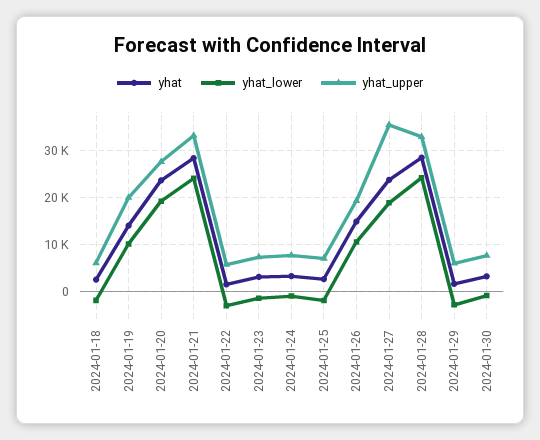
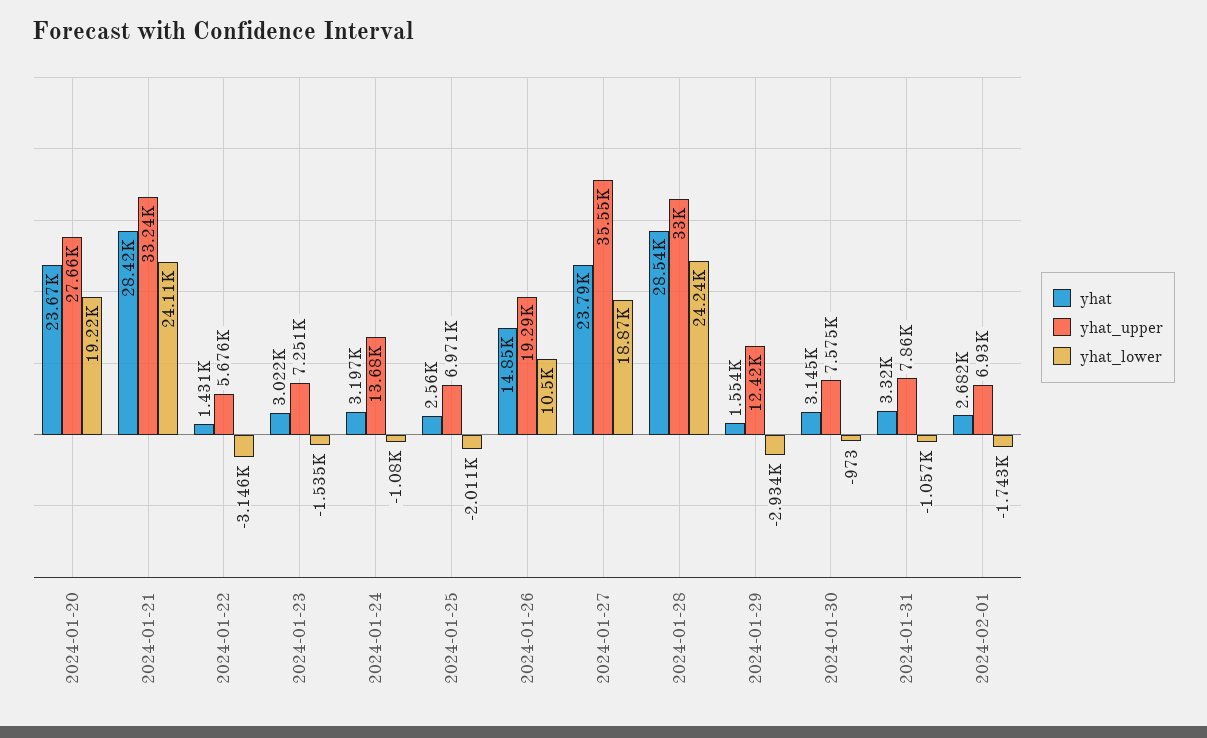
yhat, 2024-01-18: 2000 -> none
yhat_lower, 2024-01-18: -2000 -> none
yhat_upper, 2024-01-18: 6000 -> none
yhat, 2024-01-19: 14000 -> none
yhat_lower, 2024-01-19: 10000 -> none
yhat_upper, 2024-01-19: 20000 -> none
yhat_upper, 2024-01-24: 8000 -> 13680
yhat_upper, 2024-01-29: 6000 -> 12420
yhat, 2024-01-31: none -> 3320
yhat_upper, 2024-01-31: none -> 7860
yhat_lower, 2024-01-31: none -> -1057
yhat, 2024-02-01: none -> 2682
yhat_upper, 2024-02-01: none -> 6930
yhat_lower, 2024-02-01: none -> -1743

